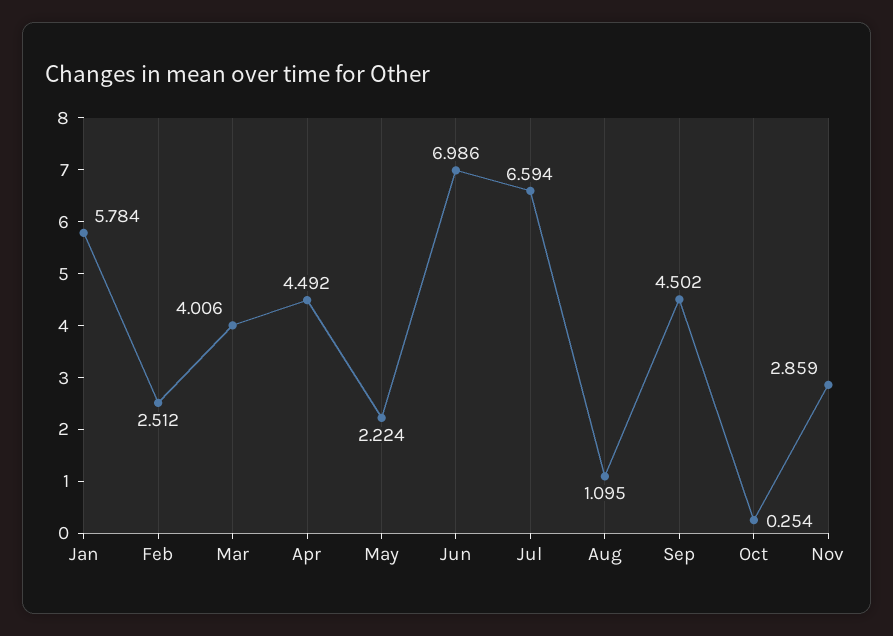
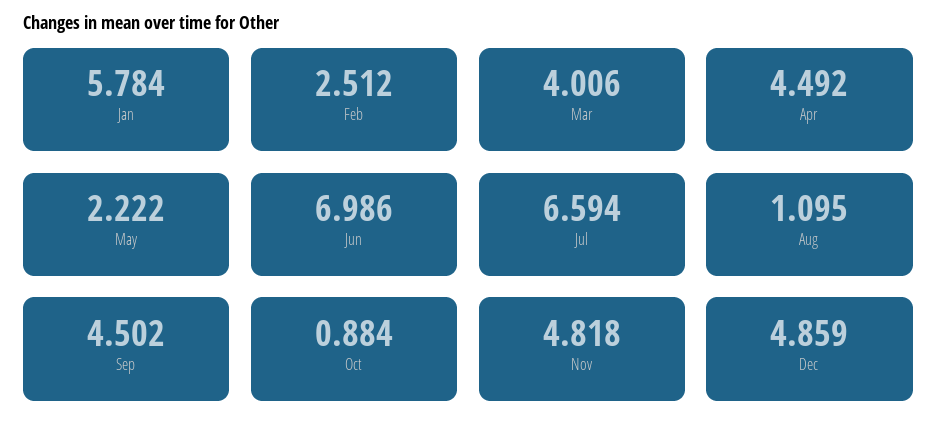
May: 2.224 -> 2.222
Oct: 0.254 -> 0.884
Nov: 2.859 -> 4.818
Dec: none -> 4.859

